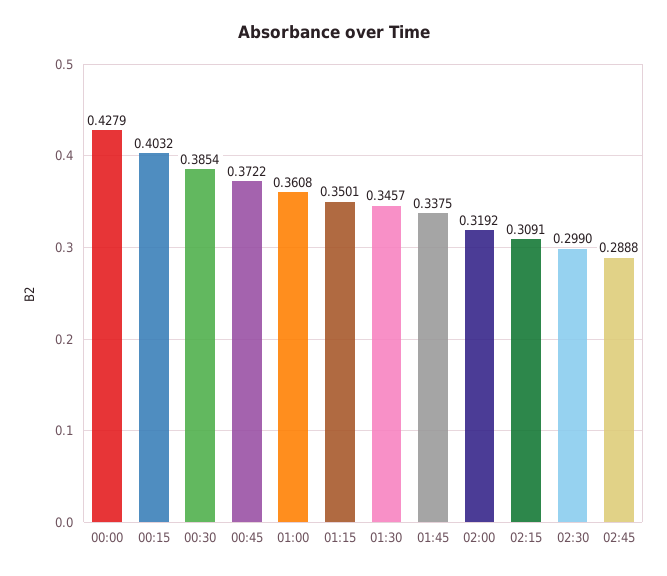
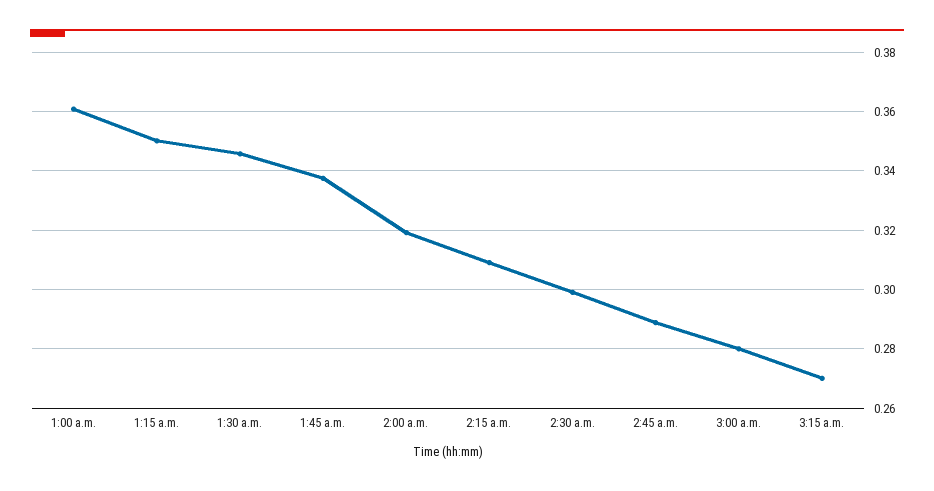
00:00: 0.4279 -> none
00:15: 0.4032 -> none
00:30: 0.3854 -> none
00:45: 0.3722 -> none
3:00 a.m.: none -> 0.28
3:15 a.m.: none -> 0.27

